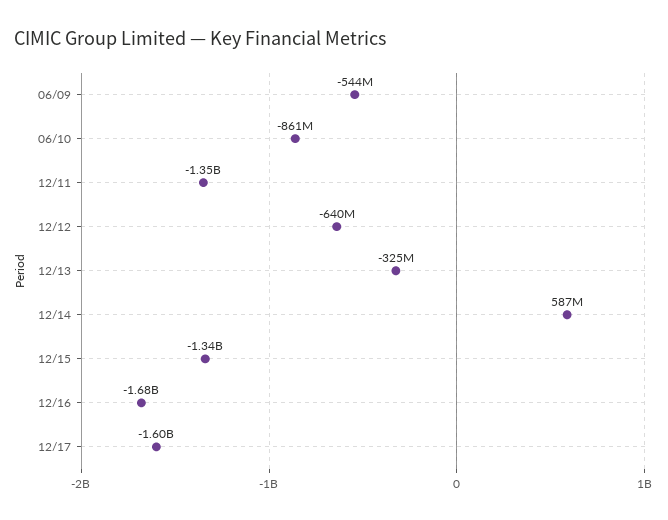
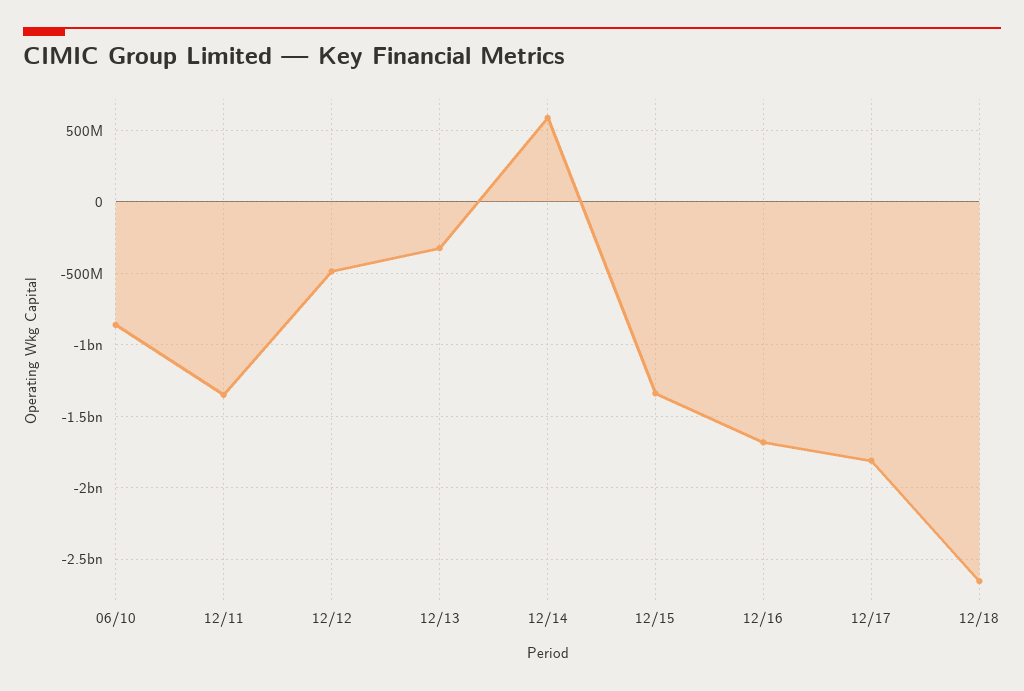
06/09: -544000000 -> none
12/12: -640000000 -> -500000000
12/17: -1600000000 -> -1800000000
12/18: none -> -2650000000

